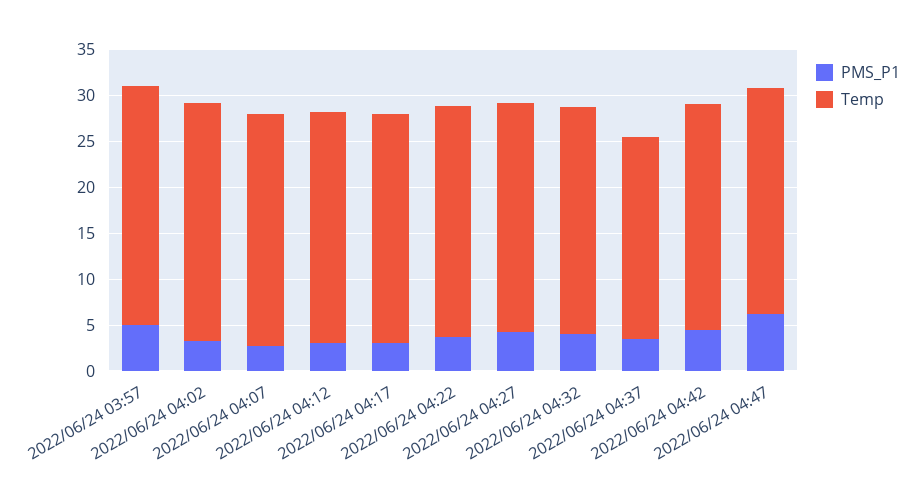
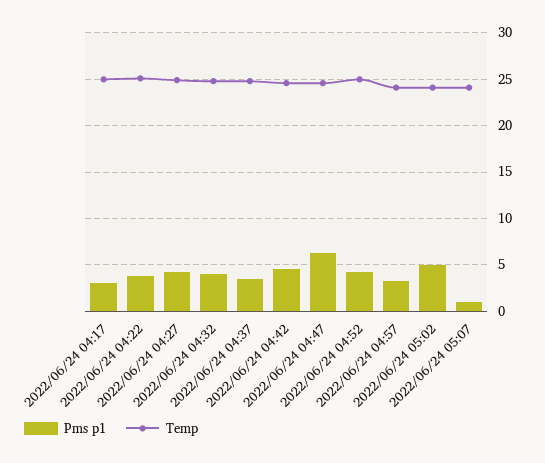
PMS_P1, 2022/06/24 03:57: 5 -> none
Temp, 2022/06/24 03:57: 26 -> none
PMS_P1, 2022/06/24 04:02: 3 -> none
Temp, 2022/06/24 04:02: 26 -> none
PMS_P1, 2022/06/24 04:07: 3 -> none
Temp, 2022/06/24 04:07: 25 -> none
PMS_P1, 2022/06/24 04:12: 3 -> none
Temp, 2022/06/24 04:12: 25 -> none
Temp, 2022/06/24 04:37: 22 -> 25
PMS_P1, 2022/06/24 04:52: none -> 4
Temp, 2022/06/24 04:52: none -> 25
PMS_P1, 2022/06/24 04:57: none -> 3
Temp, 2022/06/24 04:57: none -> 24
PMS_P1, 2022/06/24 05:02: none -> 5
Temp, 2022/06/24 05:02: none -> 24
PMS_P1, 2022/06/24 05:07: none -> 1
Temp, 2022/06/24 05:07: none -> 24

